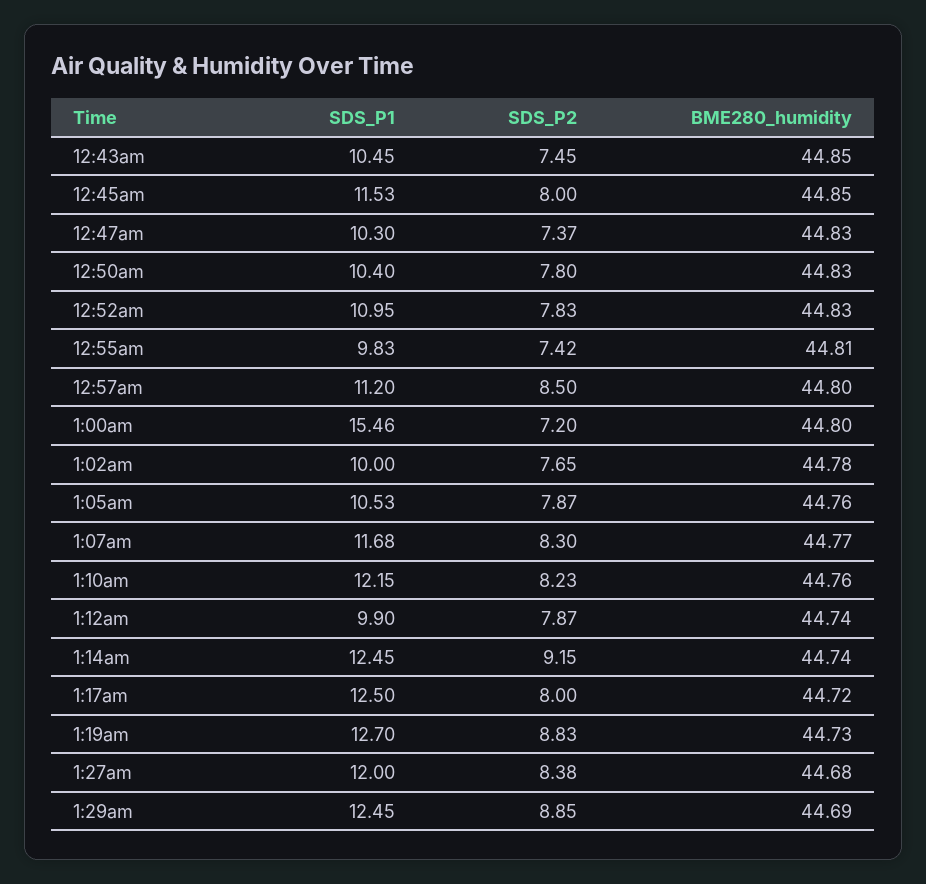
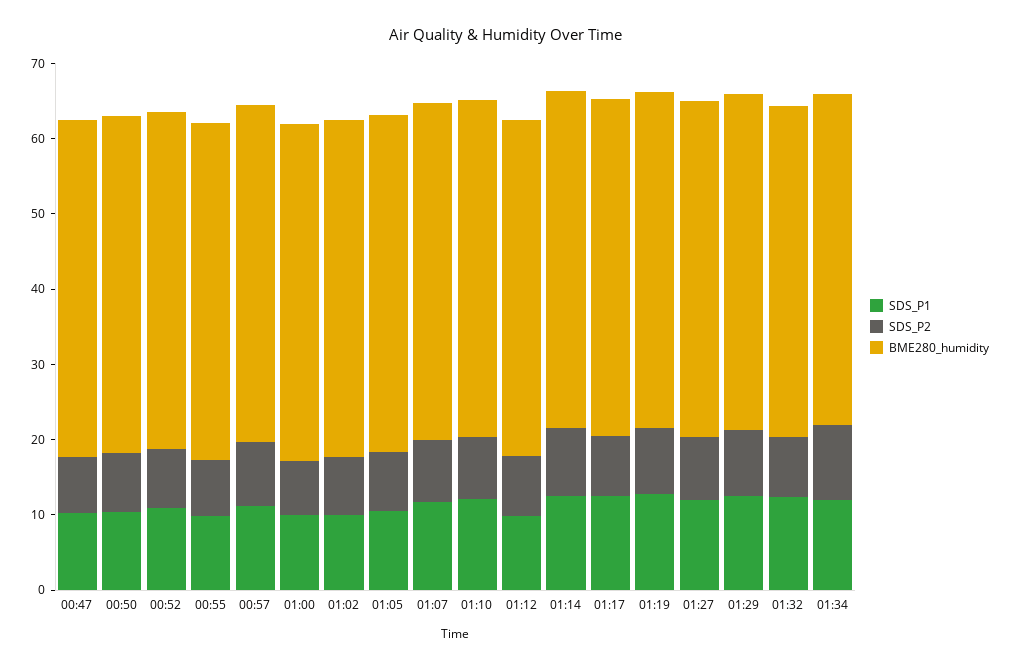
SDS_P1, 12:43am: 10.45 -> none
SDS_P2, 12:43am: 7.45 -> none
BME280_humidity, 12:43am: 44.85 -> none
SDS_P1, 12:45am: 11.53 -> none
SDS_P2, 12:45am: 8 -> none
BME280_humidity, 12:45am: 44.85 -> none
SDS_P1, 1:00am: 15.46 -> 10
SDS_P1, 01:32: none -> 12
SDS_P2, 01:32: none -> 8
BME280_humidity, 01:32: none -> 44
SDS_P1, 01:34: none -> 12
SDS_P2, 01:34: none -> 10
BME280_humidity, 01:34: none -> 44

